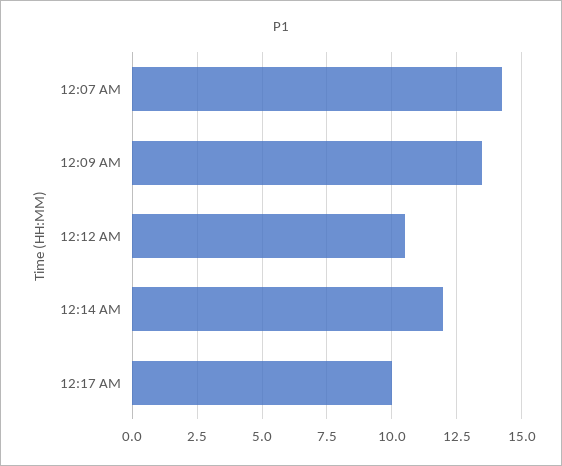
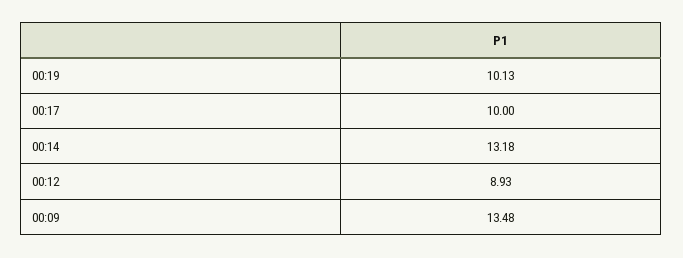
12:07 AM: 14.25 -> none
12:12 AM: 10.5 -> 8.93
12:14 AM: 12 -> 13.18
00:19: none -> 10.13

